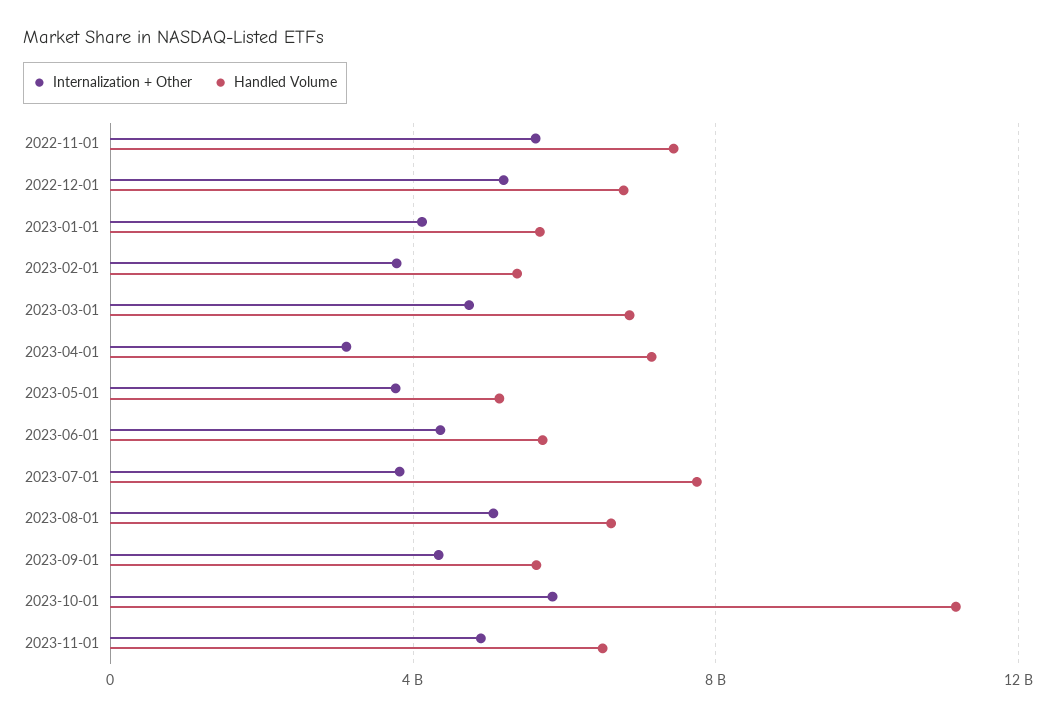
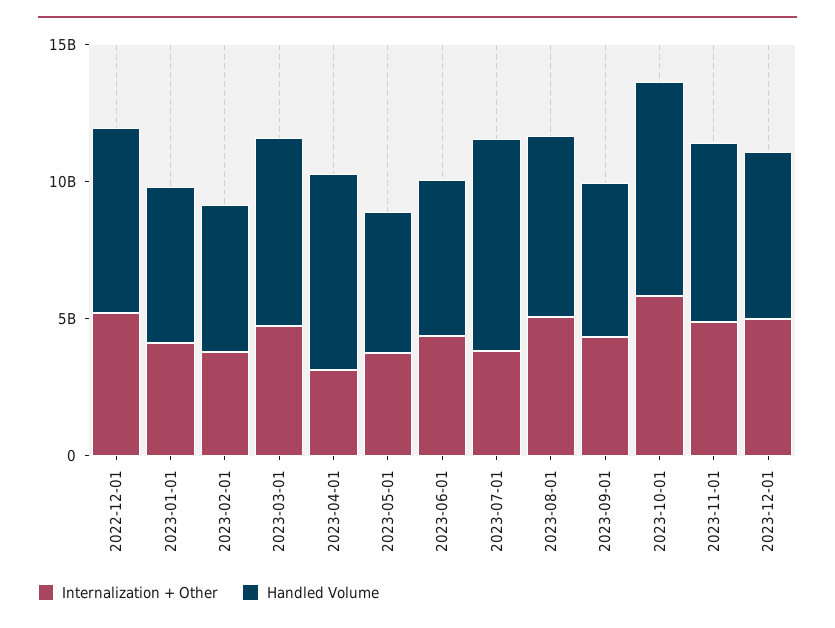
Internalization + Other, 2022-11-01: 5500000000 -> none
Handled Volume, 2022-11-01: 7500000000 -> none
Handled Volume, 2023-10-01: 11000000000 -> 8000000000
Internalization + Other, 2023-12-01: none -> 5000000000
Handled Volume, 2023-12-01: none -> 6000000000

